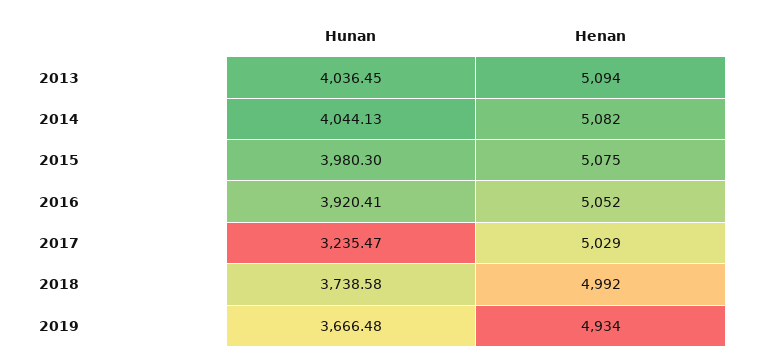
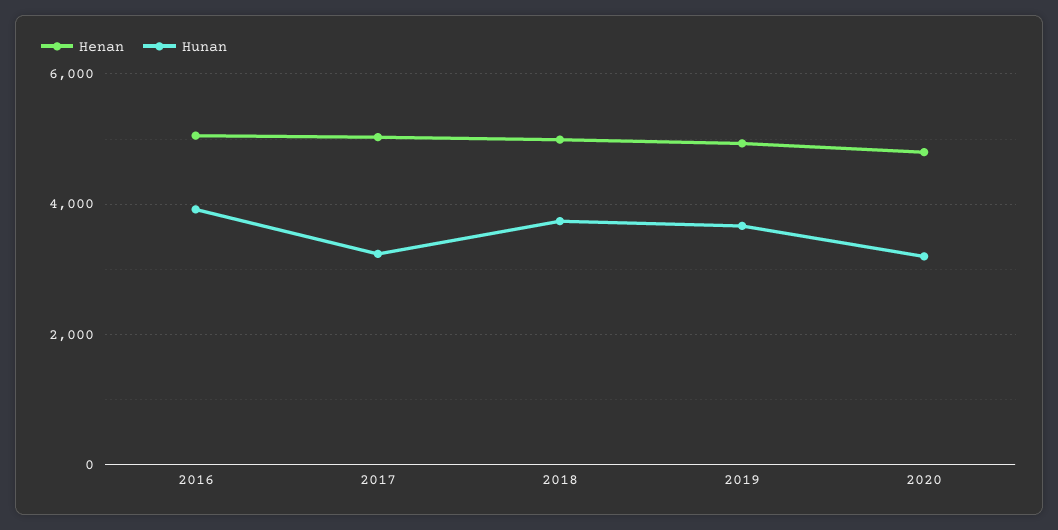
Hunan, 2013: 4036.45 -> none
Henan, 2013: 5094 -> none
Hunan, 2014: 4044.13 -> none
Henan, 2014: 5082 -> none
Hunan, 2015: 3980.3 -> none
Henan, 2015: 5075 -> none
Henan, 2020: none -> 4800
Hunan, 2020: none -> 3200

